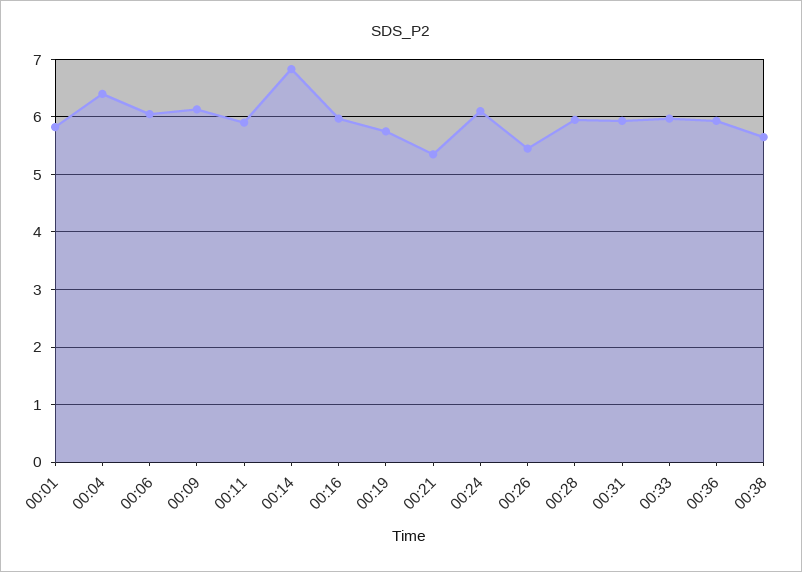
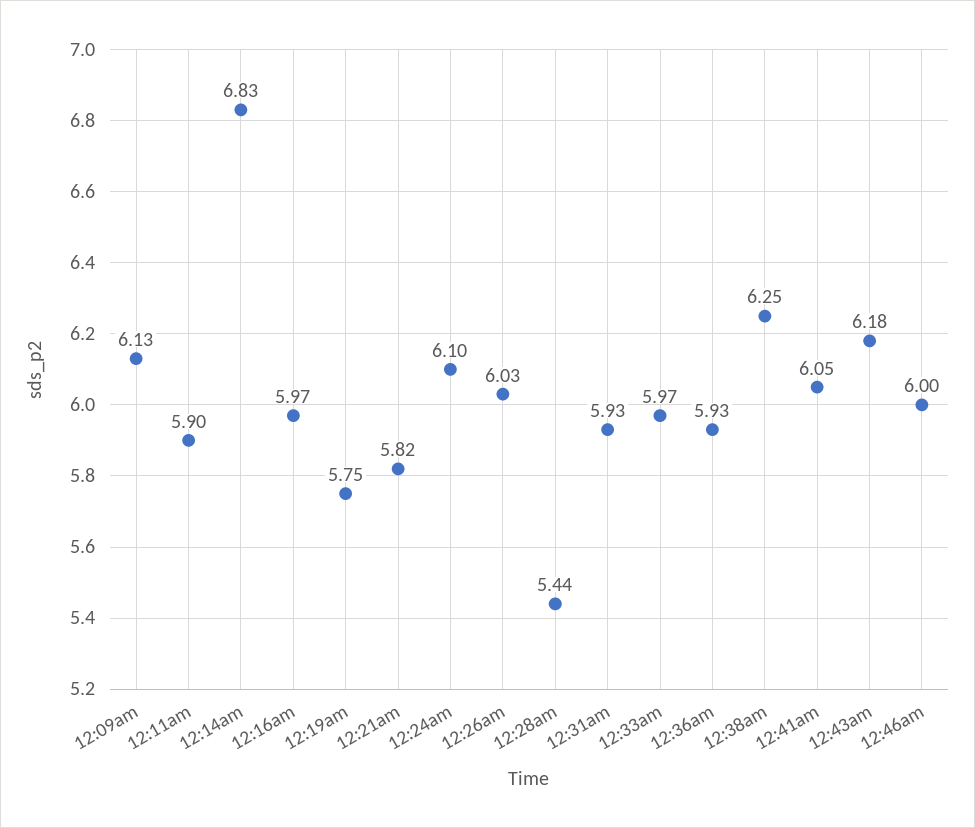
00:01: 5.8 -> none
00:04: 6.4 -> none
00:06: 6 -> none
00:21: 5.4 -> 5.82
00:26: 5.4 -> 6.03
00:28: 6 -> 5.44
00:38: 5.6 -> 6.25
12:41am: none -> 6.05
12:43am: none -> 6.18
12:46am: none -> 6

